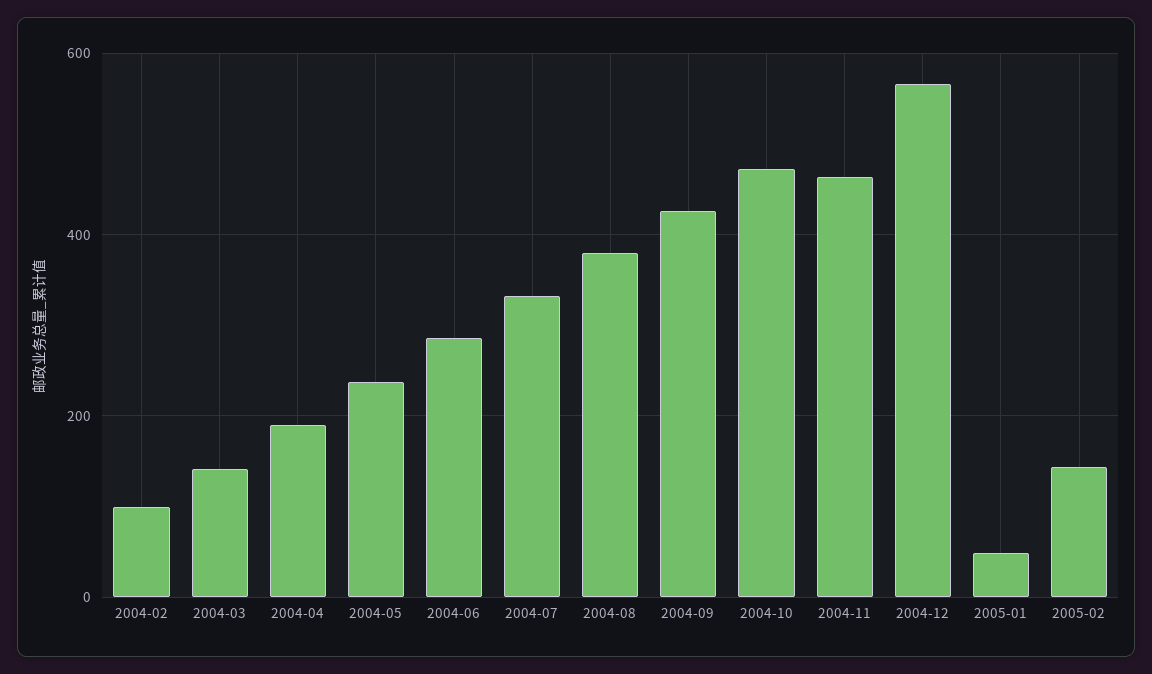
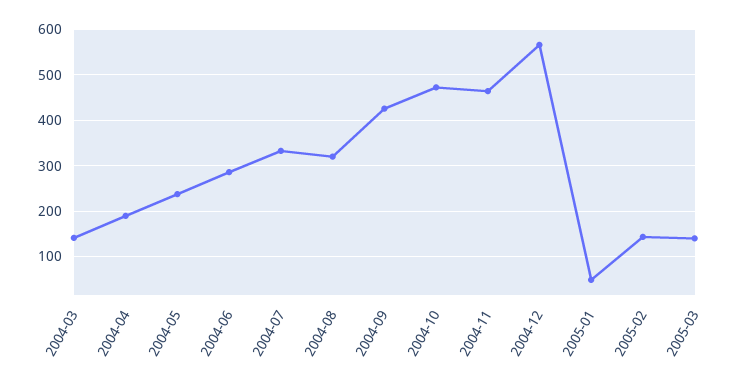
2004-02: 100 -> none
2004-08: 380 -> 320
2005-03: none -> 140

